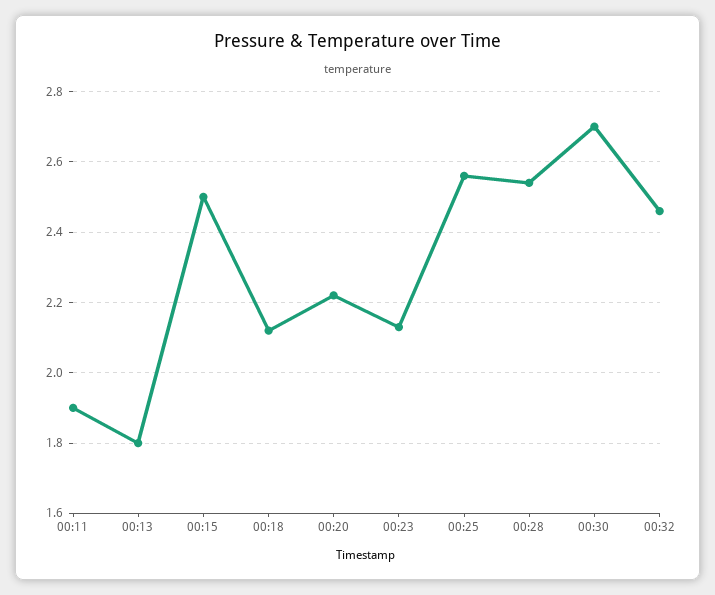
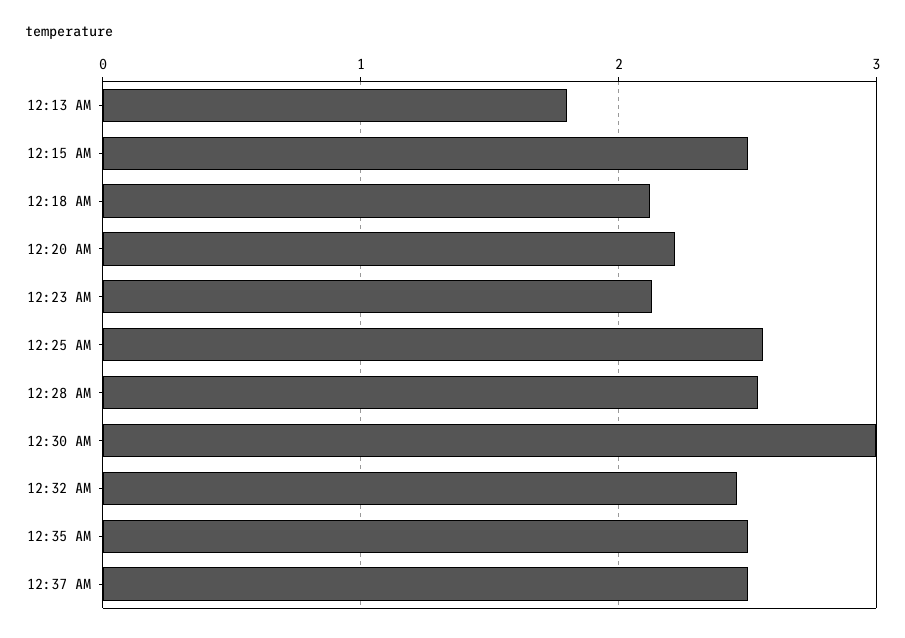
00:11: 1.9 -> none
00:30: 2.7 -> 3
12:35 AM: none -> 2.5
12:37 AM: none -> 2.5

